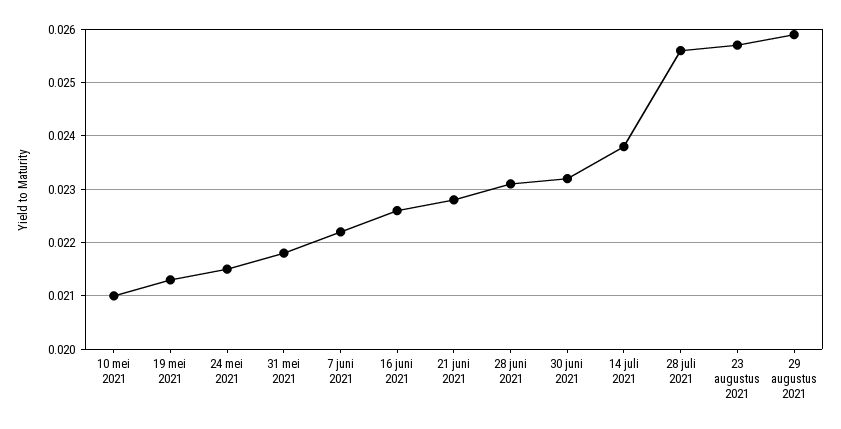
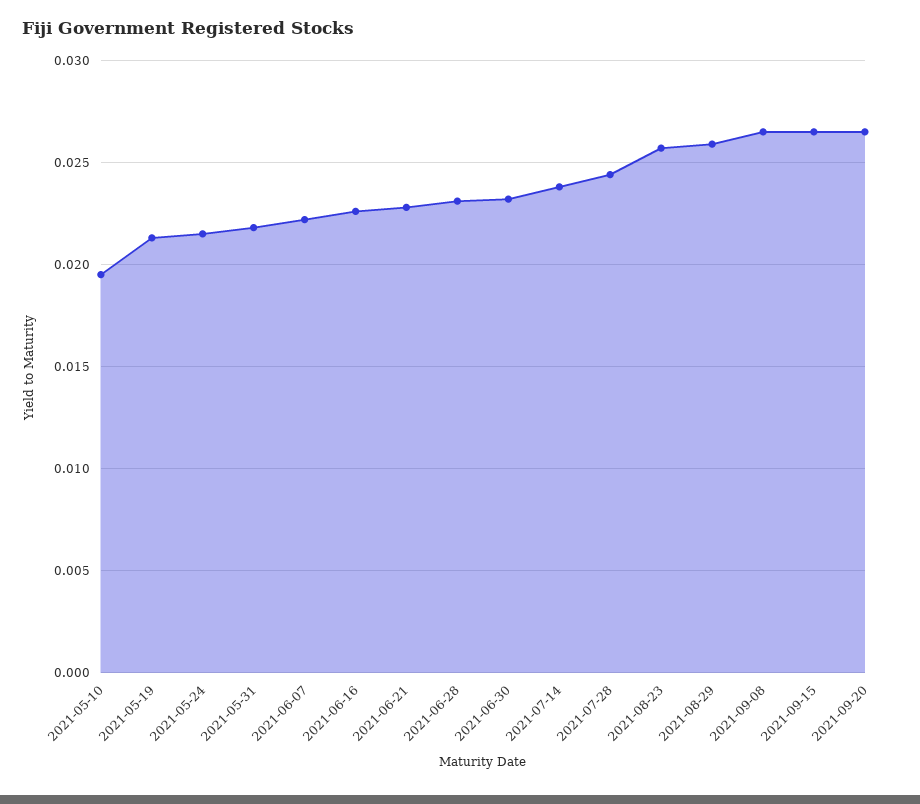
10 mei 2021: 0.021 -> 0.0195
28 juli 2021: 0.0255 -> 0.0245
2021-09-08: none -> 0.0265
2021-09-15: none -> 0.0265
2021-09-20: none -> 0.0265

